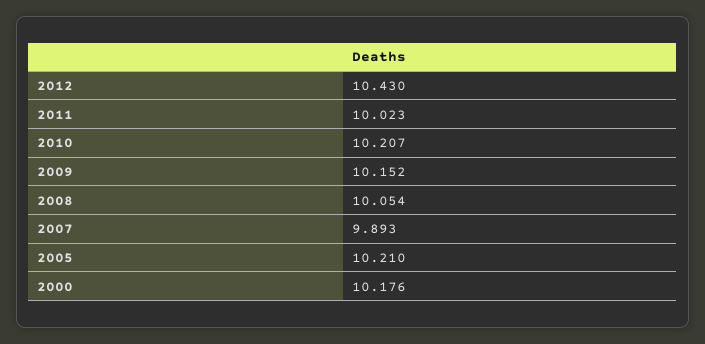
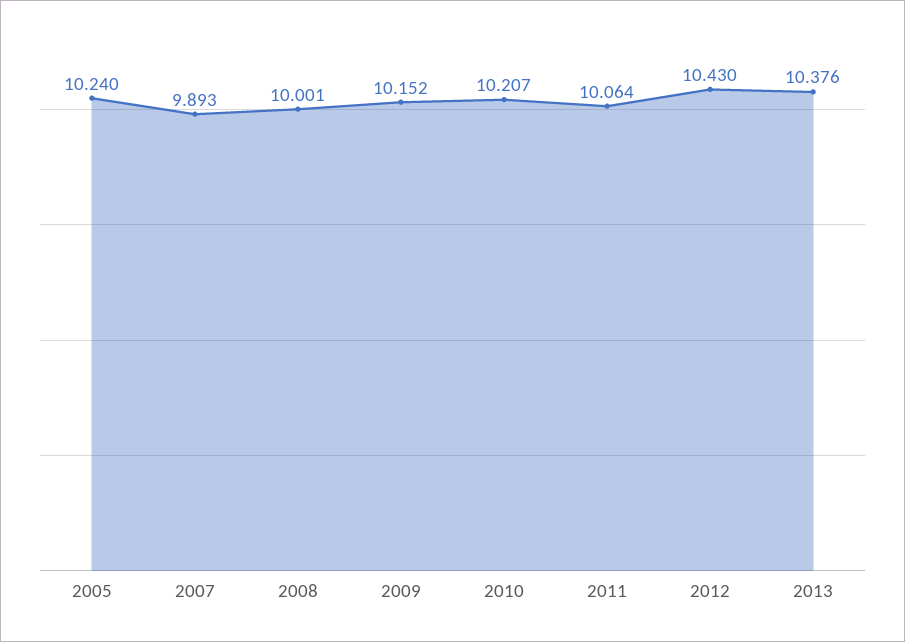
2011: 10.023 -> 10.064
2008: 10.054 -> 10.001
2005: 10.21 -> 10.24
2000: 10.176 -> none
2013: none -> 10.376

